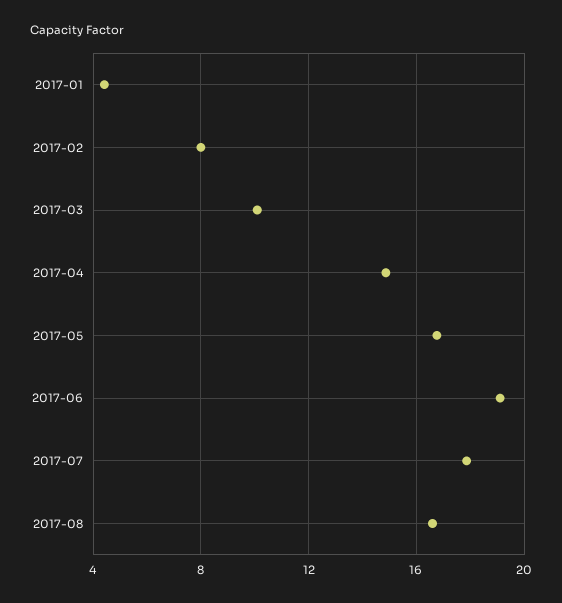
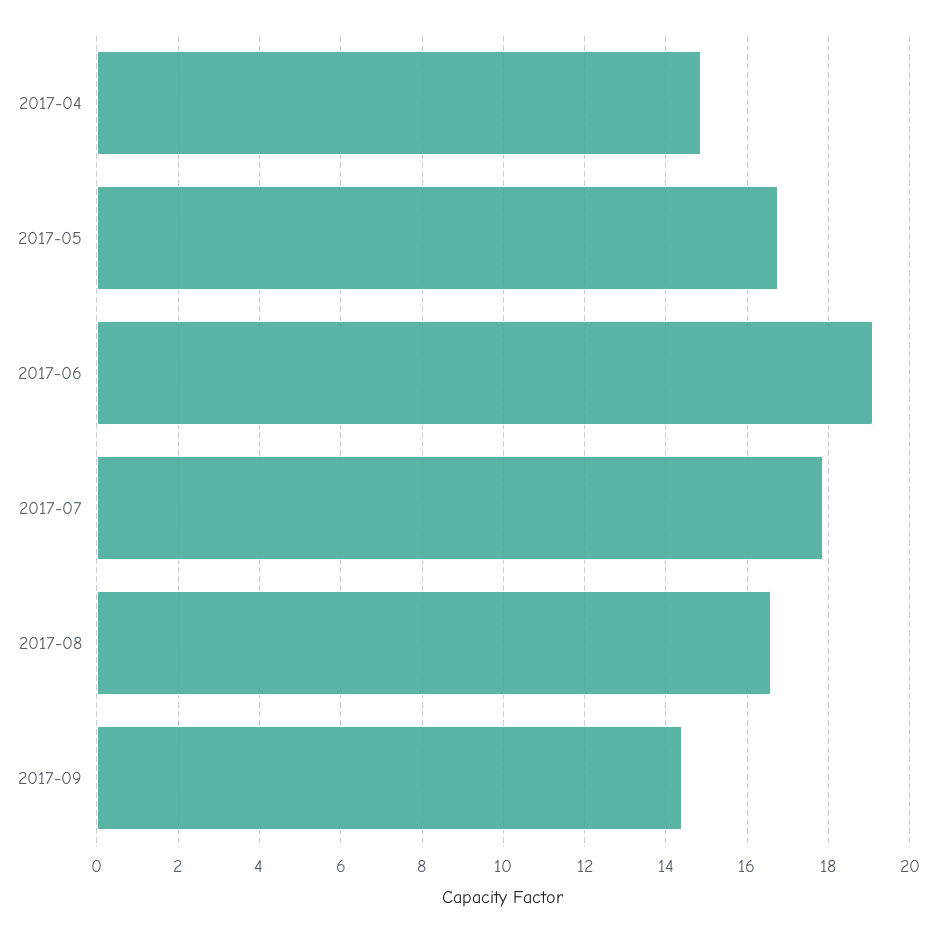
2017-01: 4.5 -> none
2017-02: 8 -> none
2017-03: 10 -> none
2017-09: none -> 14.4

